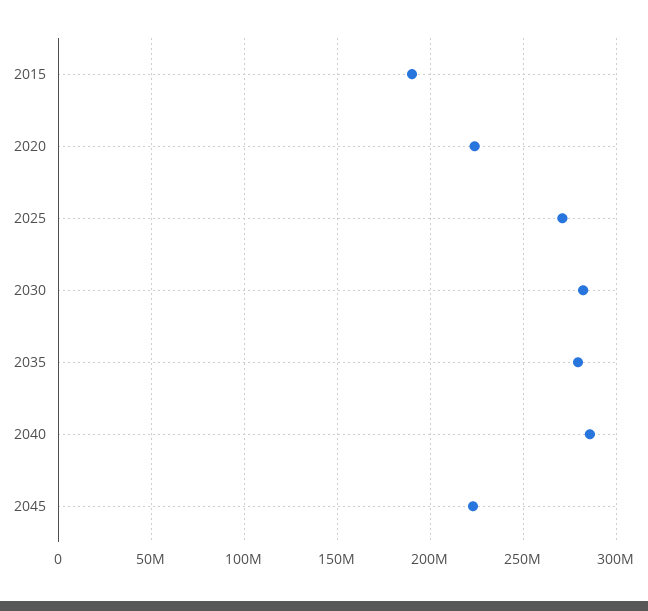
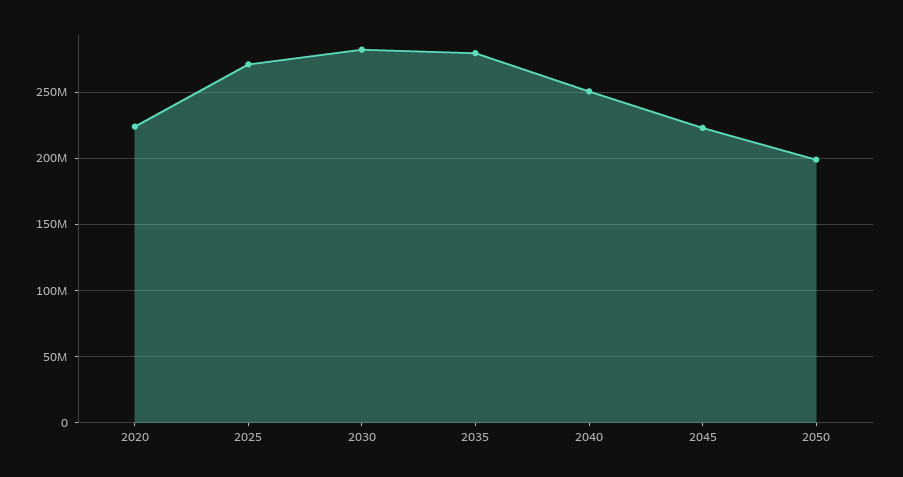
2015: 190000000 -> none
2040: 285000000 -> 250000000
2050: none -> 200000000

